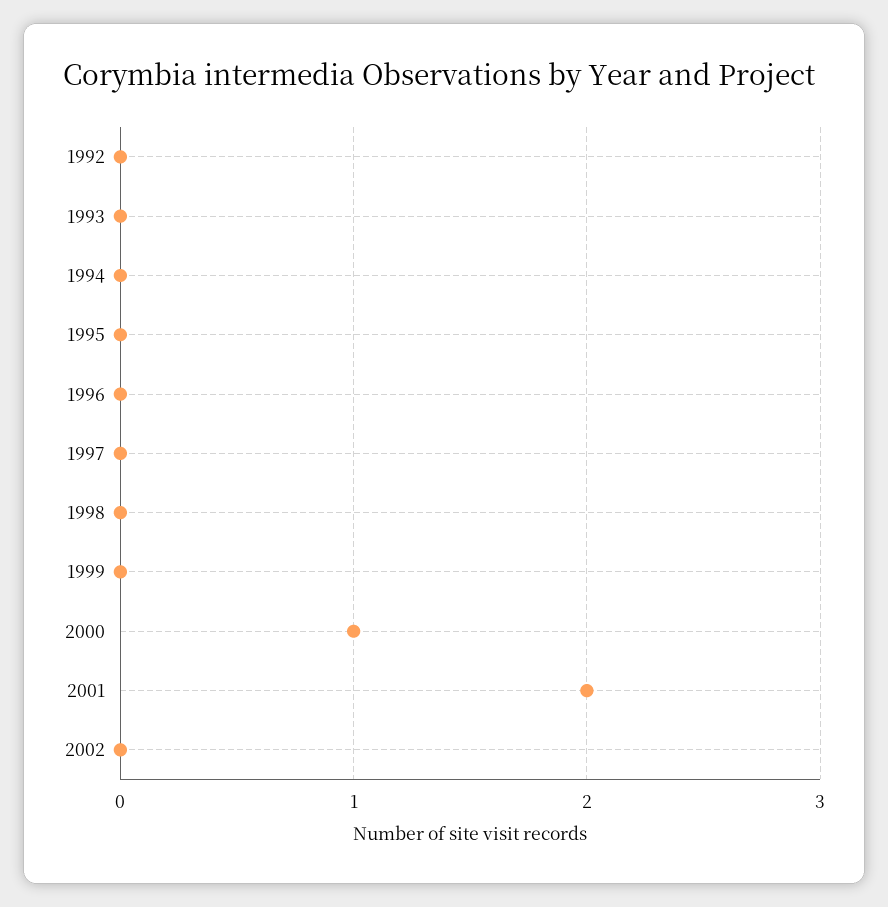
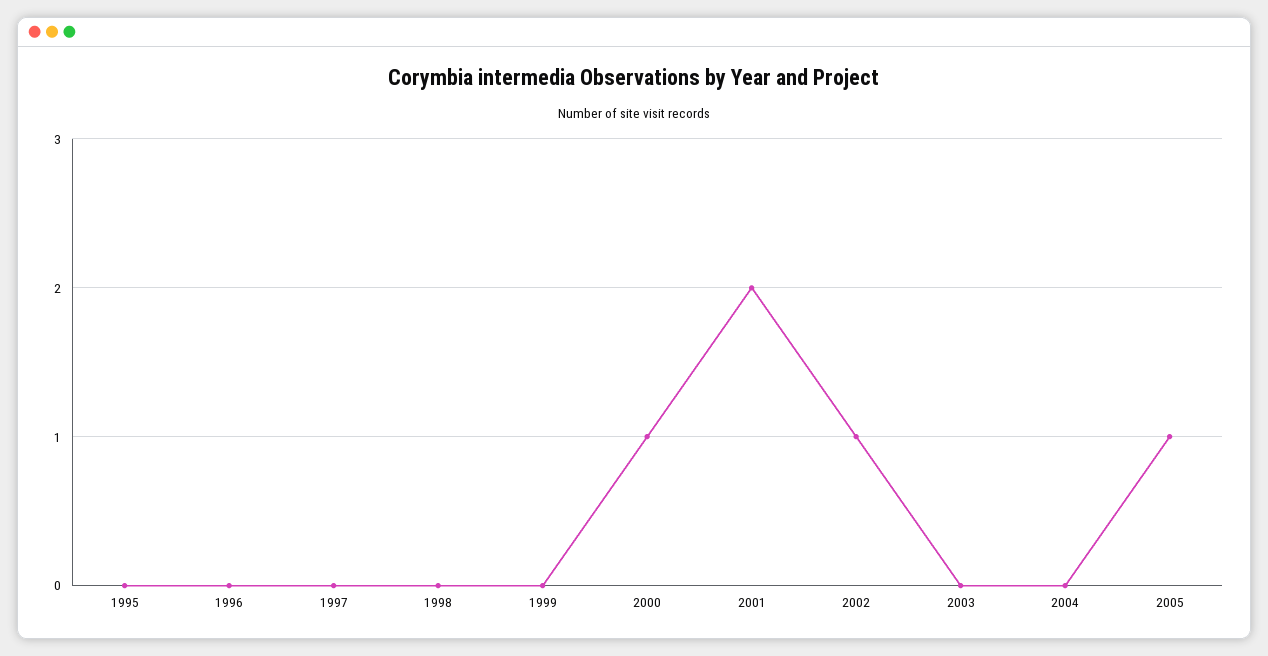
1992: 0 -> none
1993: 0 -> none
1994: 0 -> none
2002: 0 -> 1
2003: none -> 0
2004: none -> 0
2005: none -> 1

